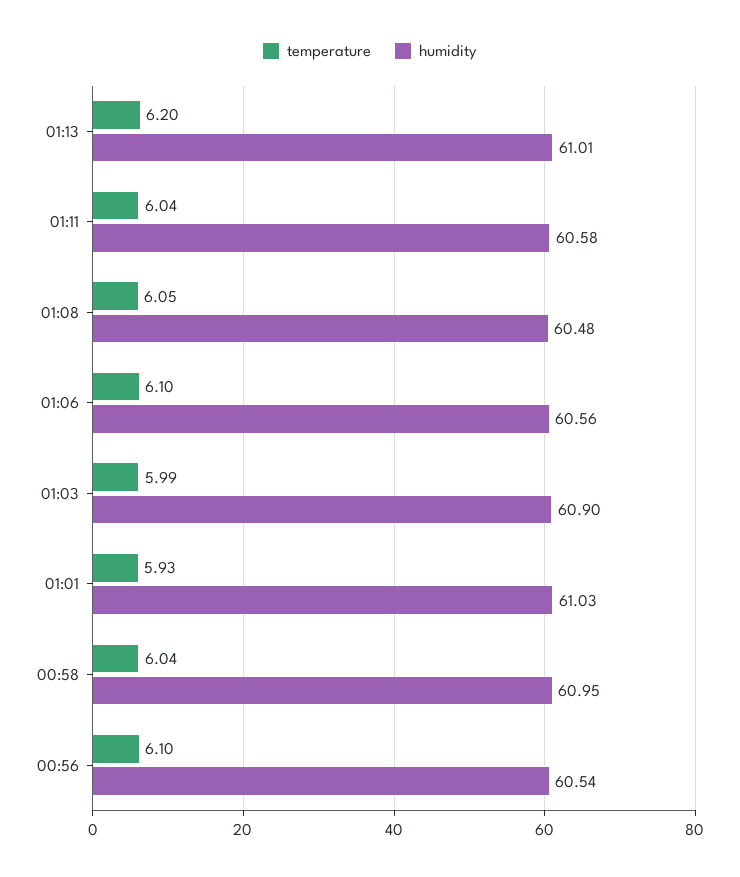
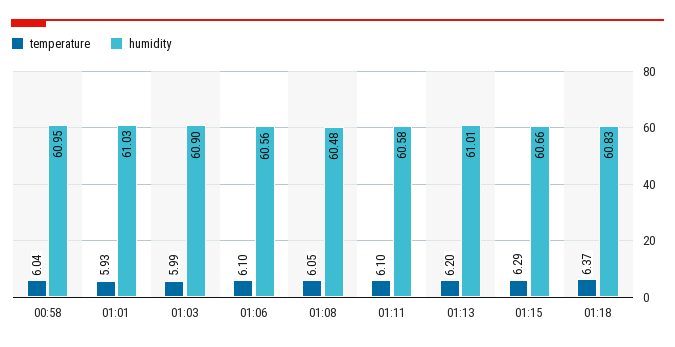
temperature, 01:11: 6.04 -> 6.1
temperature, 00:56: 6.1 -> none
humidity, 00:56: 60.54 -> none
temperature, 01:15: none -> 6.29
humidity, 01:15: none -> 60.66
temperature, 01:18: none -> 6.37
humidity, 01:18: none -> 60.83

